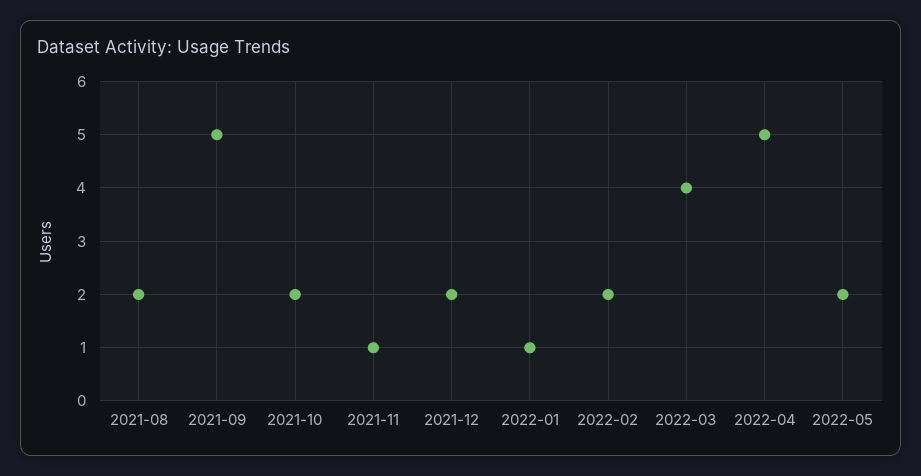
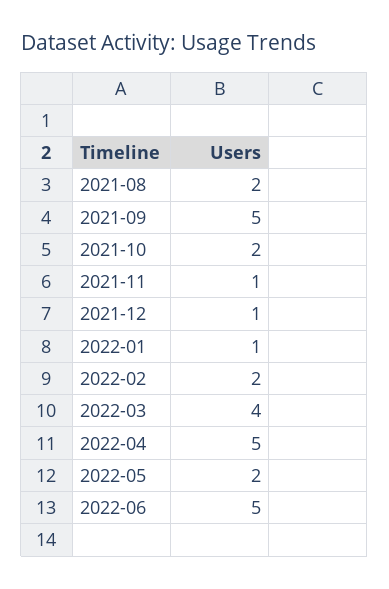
2021-12: 2 -> 1
2022-06: none -> 5

